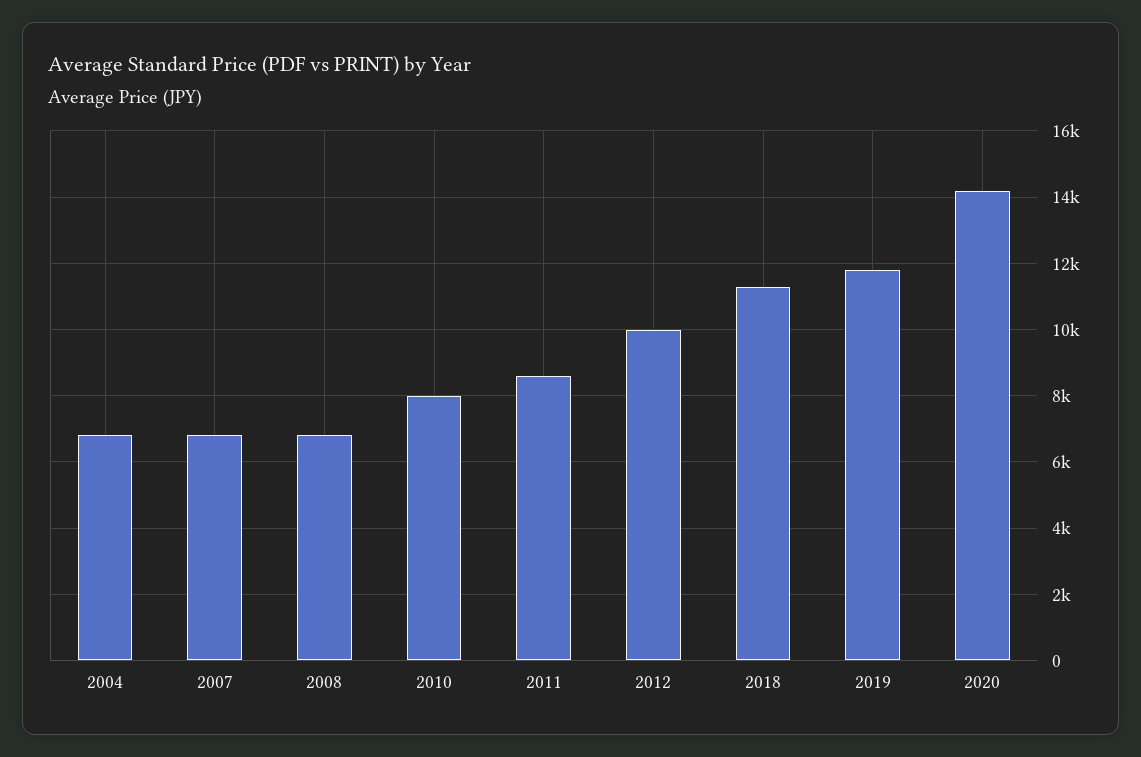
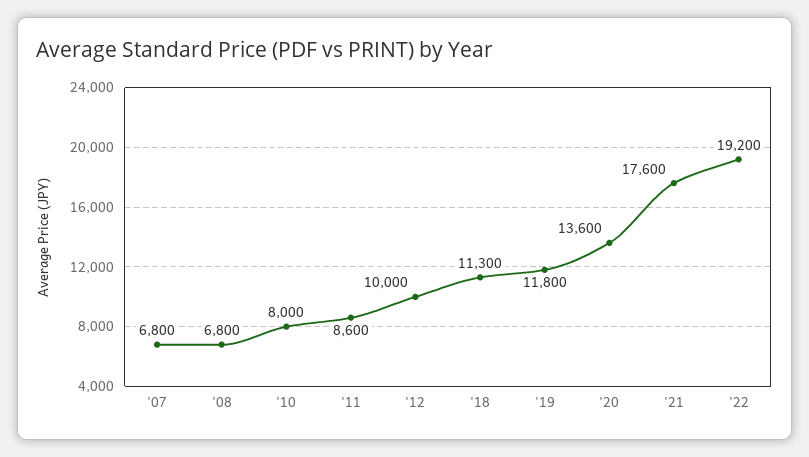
2004: 6800 -> none
2020: 14200 -> 13600
'21: none -> 17600
'22: none -> 19200

